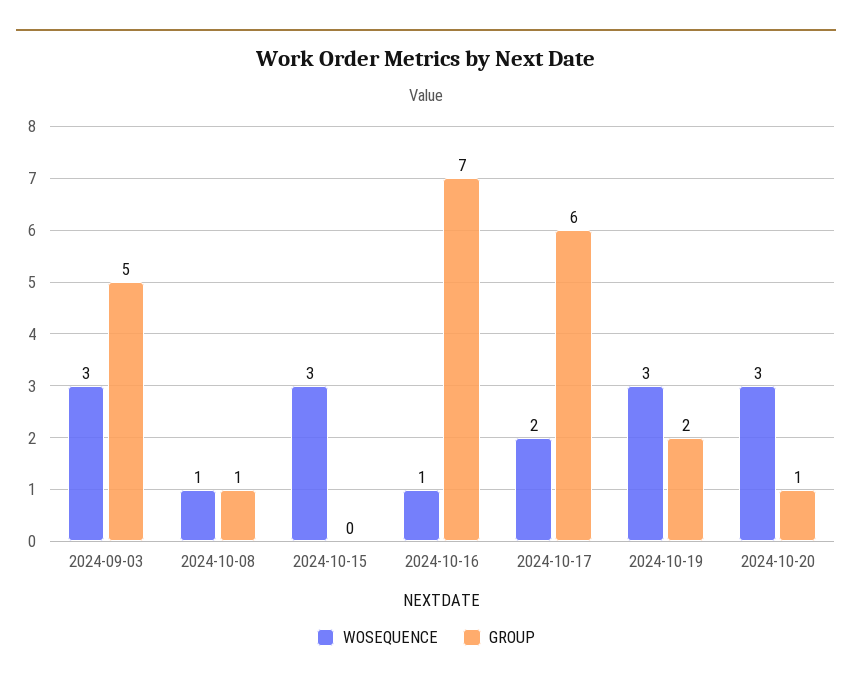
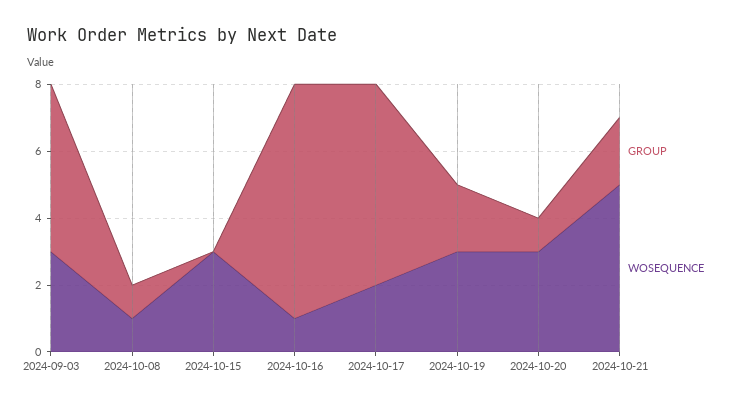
GROUP, 2024-10-21: none -> 2
WOSEQUENCE, 2024-10-21: none -> 5

